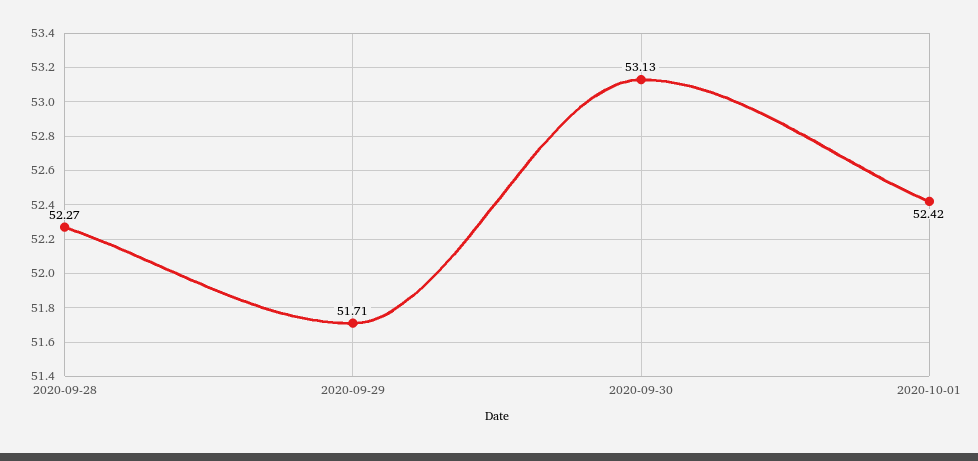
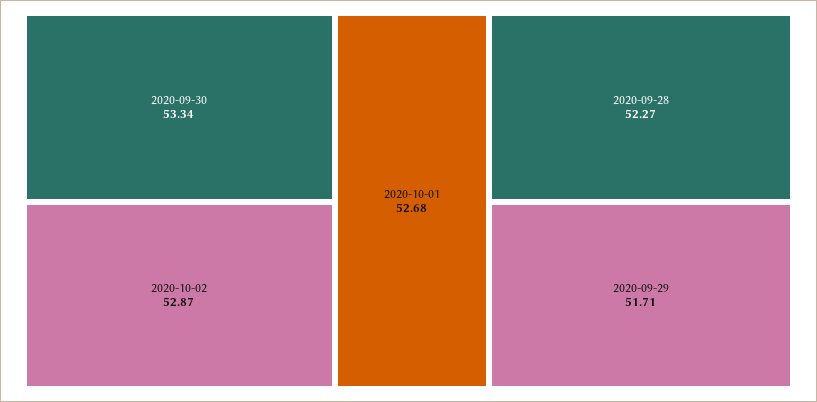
2020-09-30: 53.13 -> 53.34
2020-10-01: 52.42 -> 52.68
2020-10-02: none -> 52.87

